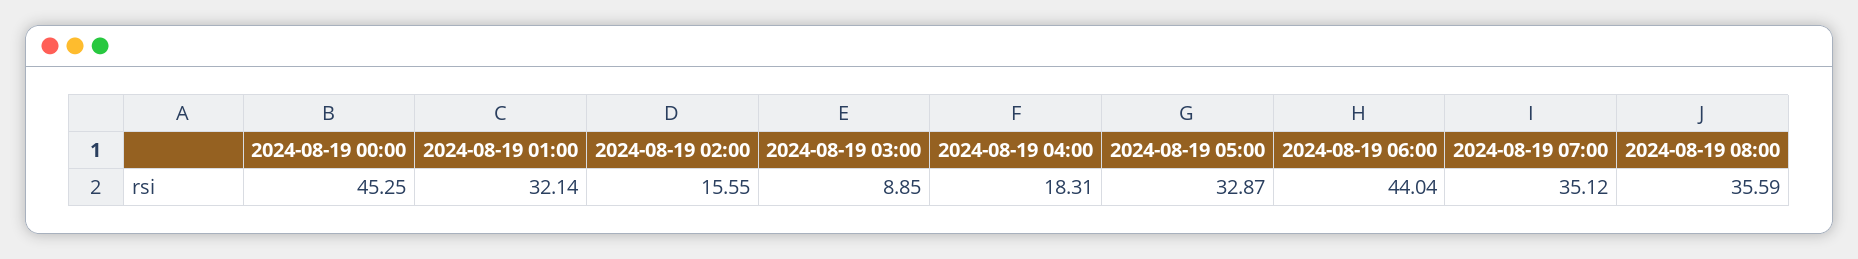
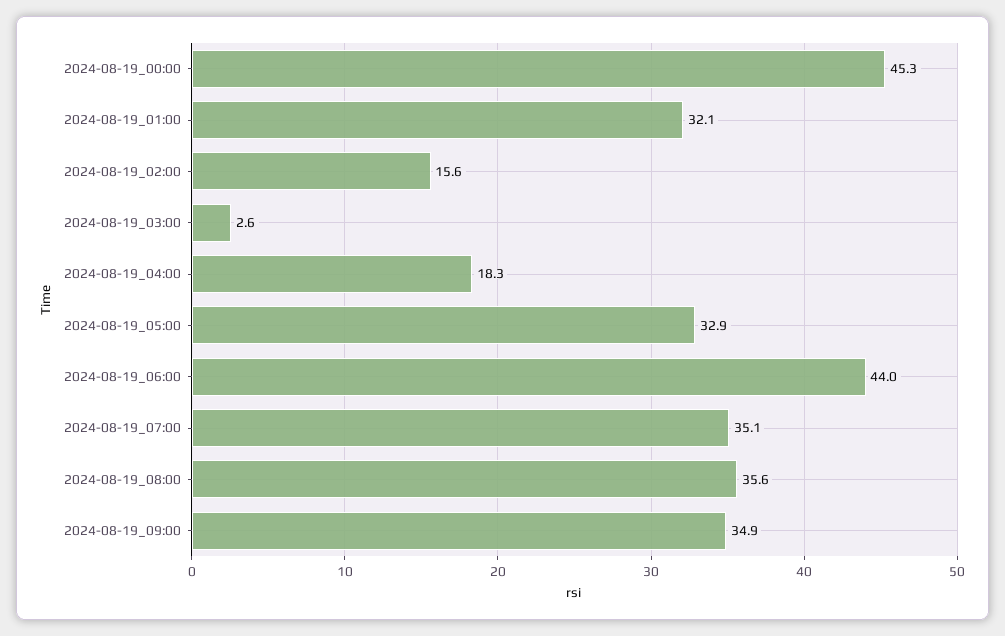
2024-08-19 03:00: 8.85 -> 2.6
2024-08-19_09:00: none -> 34.9

